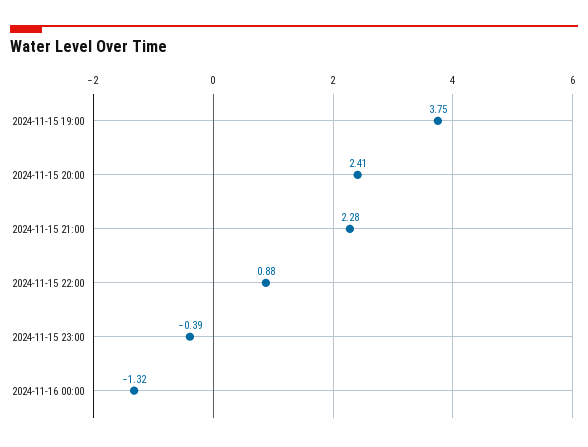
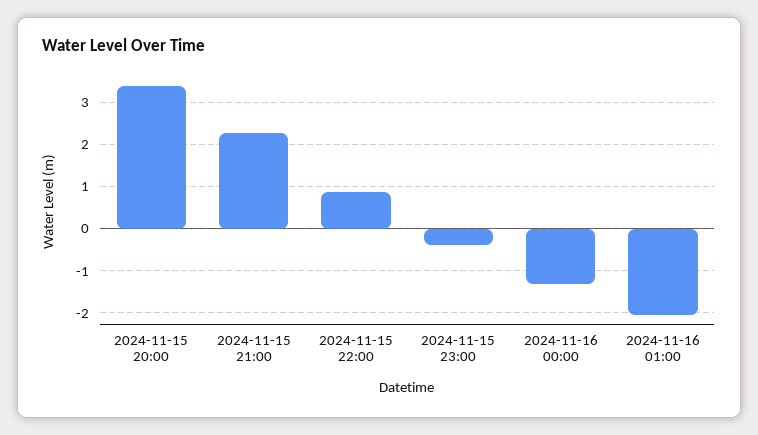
2024-11-15 19:00: 3.75 -> none
2024-11-15 20:00: 2.41 -> 3.4
2024-11-16 01:00: none -> -2

